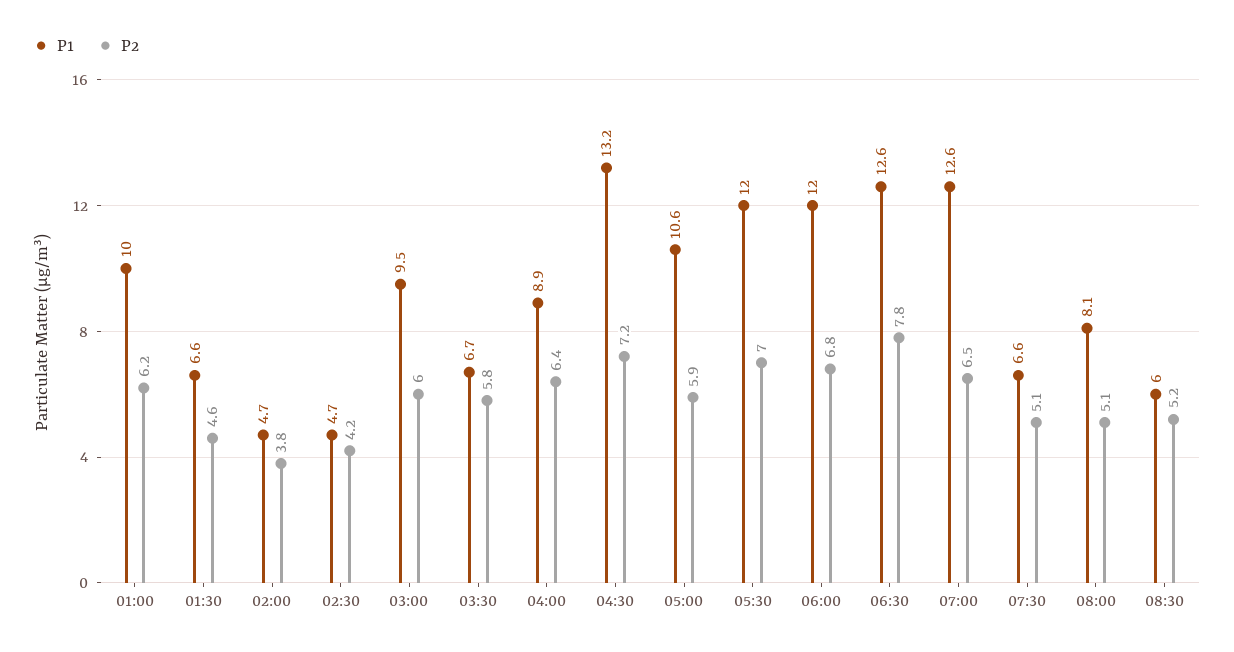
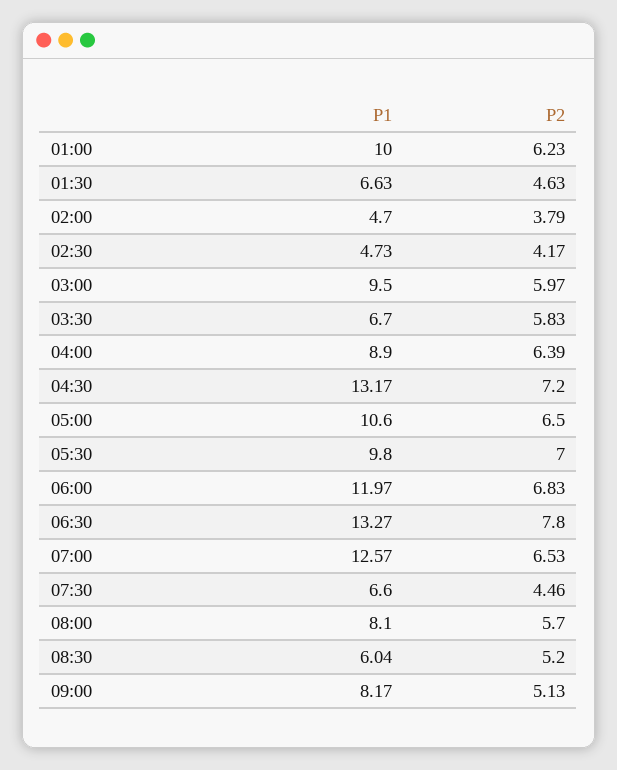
P2, 05:00: 5.9 -> 6.5
P1, 05:30: 12 -> 9.8
P1, 06:30: 12.6 -> 13.27
P2, 07:30: 5.1 -> 4.46
P2, 08:00: 5.1 -> 5.7
P1, 09:00: none -> 8.17
P2, 09:00: none -> 5.13

